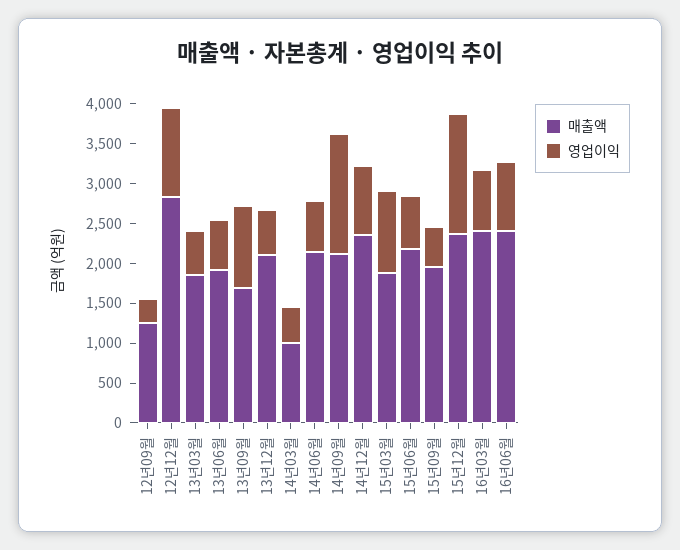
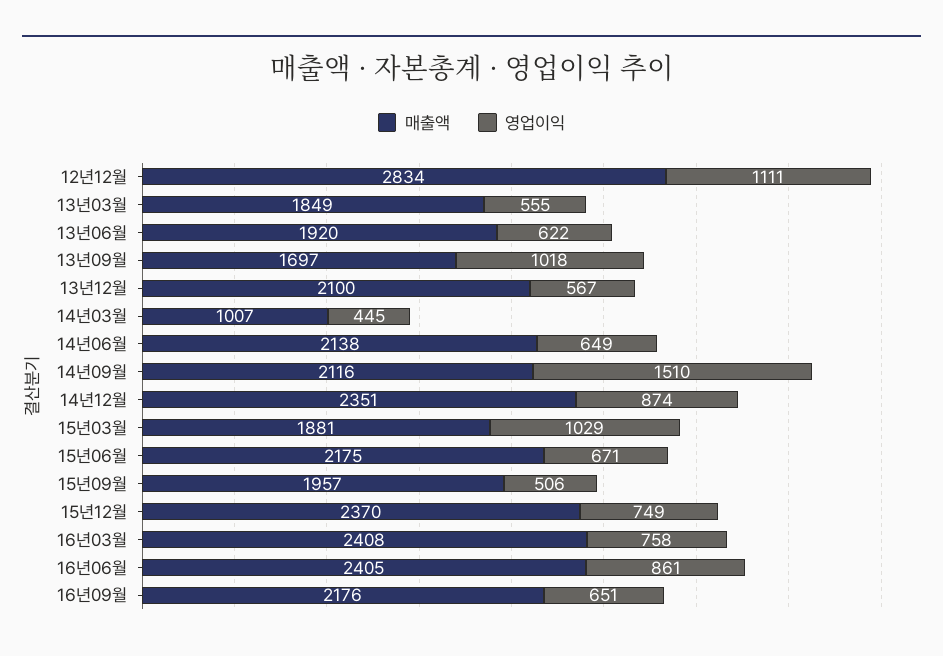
매출액, 12년09월: 1250 -> none
영업이익, 12년09월: 250 -> none
영업이익, 15년12월: 1500 -> 749
매출액, 16년09월: none -> 2176
영업이익, 16년09월: none -> 651

